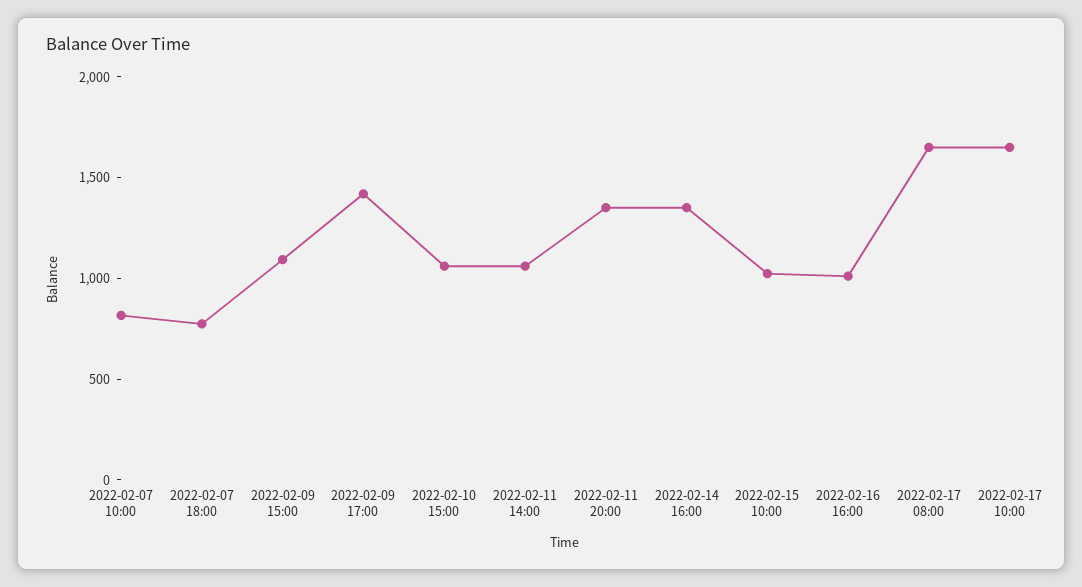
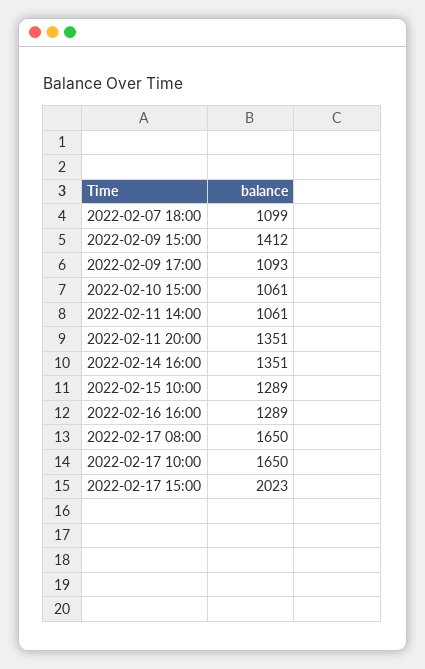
2022-02-07 10:00: 800 -> none
2022-02-07 18:00: 800 -> 1099
2022-02-09 15:00: 1100 -> 1412
2022-02-09 17:00: 1400 -> 1093
2022-02-15 10:00: 1000 -> 1289
2022-02-16 16:00: 1000 -> 1289
2022-02-17 15:00: none -> 2023

